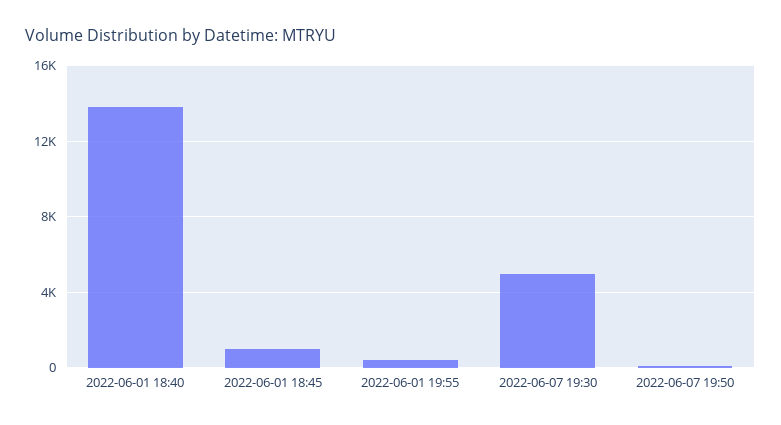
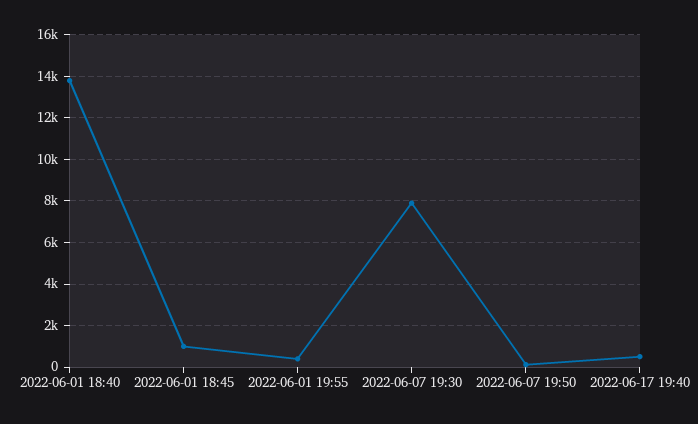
2022-06-07 19:30: 5000 -> 8000
2022-06-17 19:40: none -> 500

